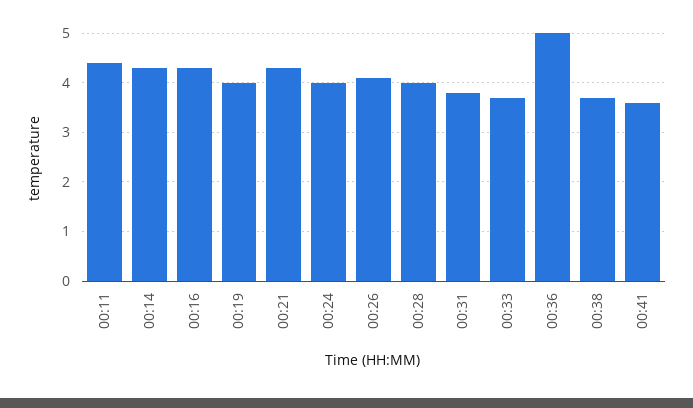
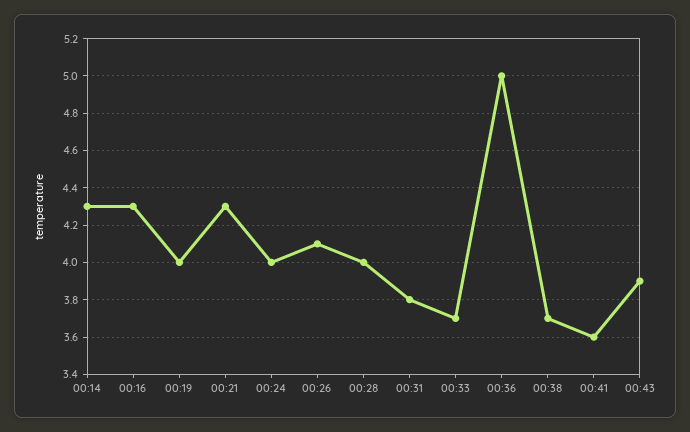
00:11: 4.5 -> none
00:43: none -> 3.9

